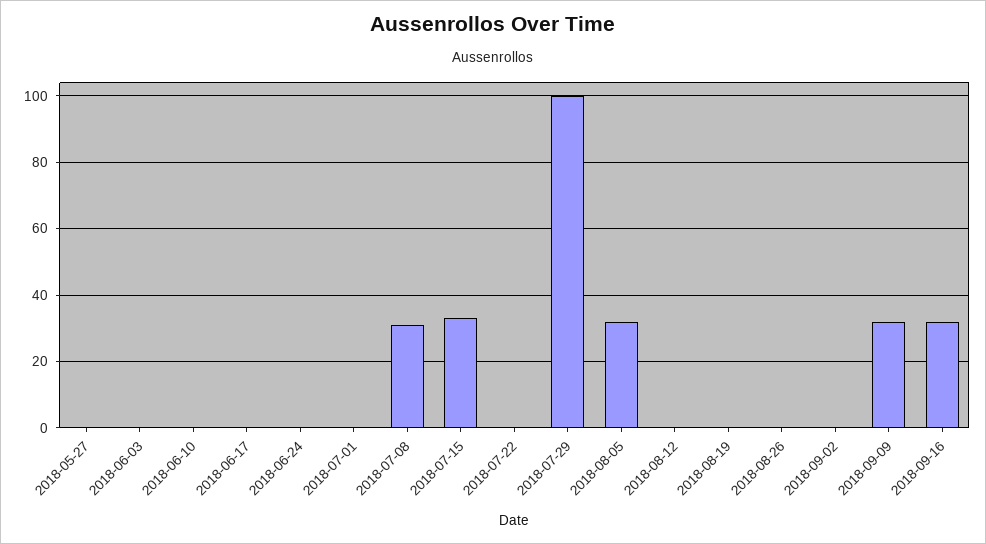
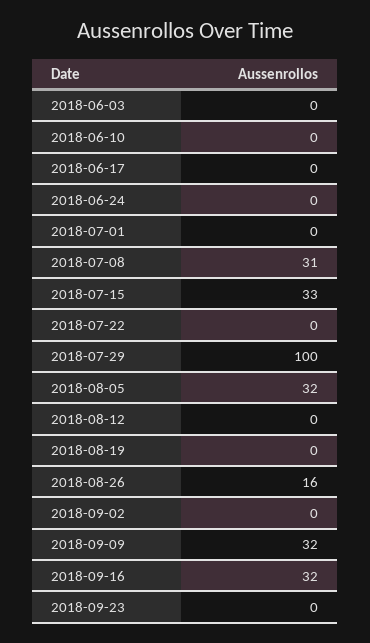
2018-05-27: 0 -> none
2018-08-26: 0 -> 16
2018-09-23: none -> 0

